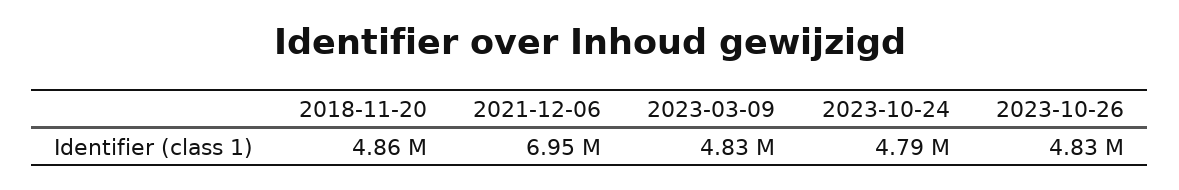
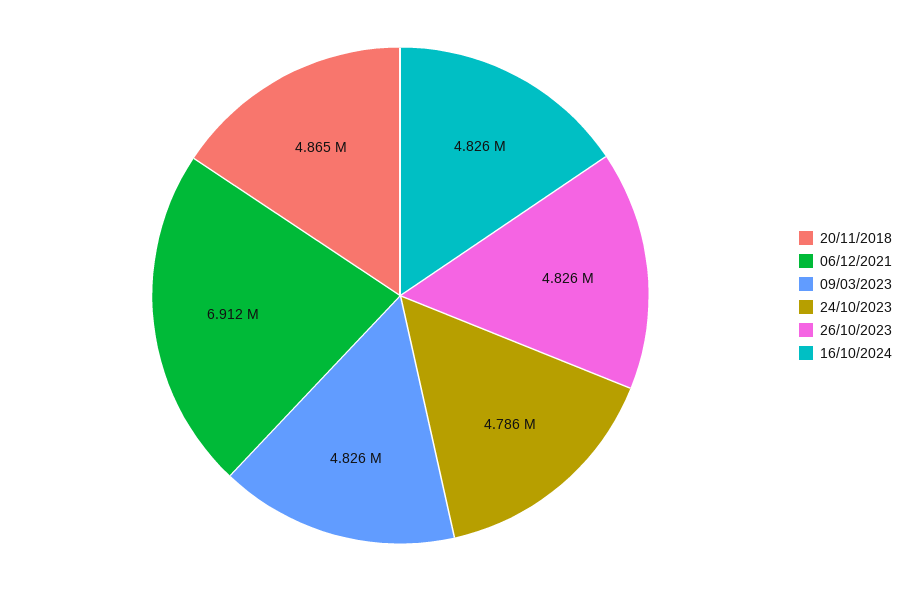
2021-12-06: 6950000 -> 6912000
16/10/2024: none -> 4826000

